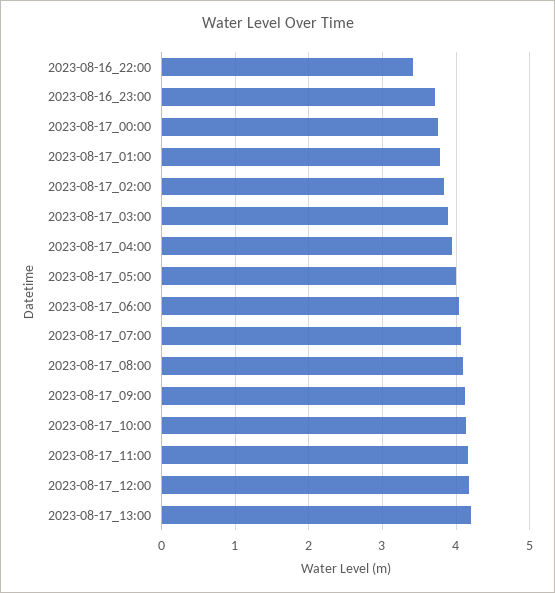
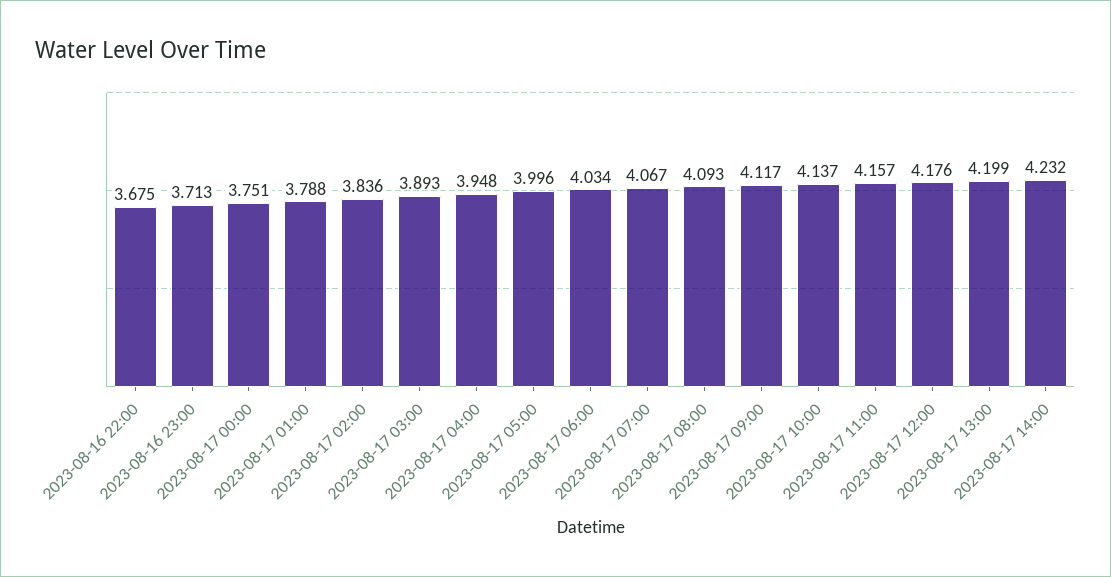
2023-08-16_22:00: 3.4 -> 3.675
2023-08-17 14:00: none -> 4.232

